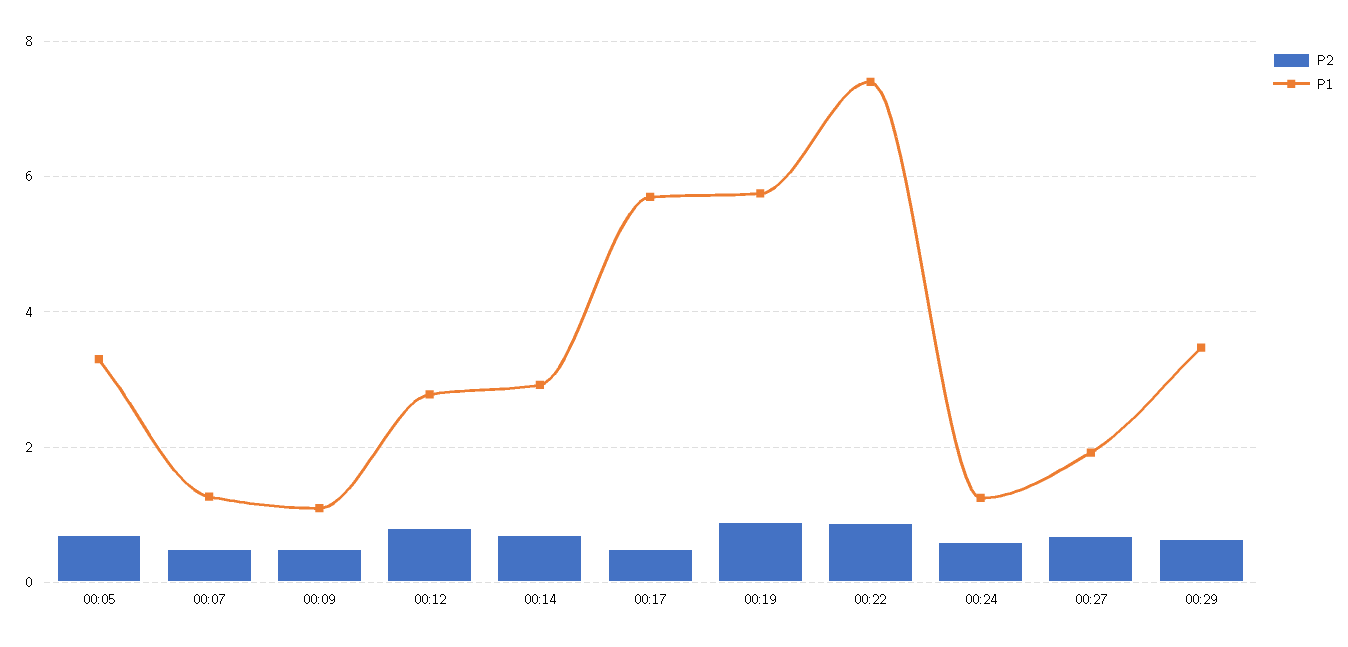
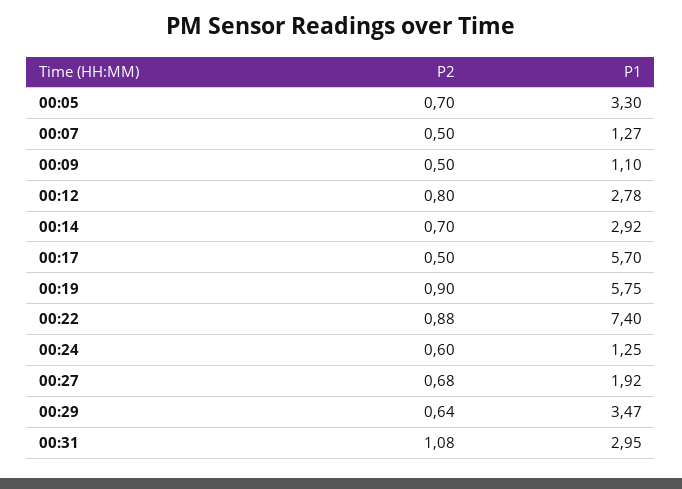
P2, 00:31: none -> 1.08
P1, 00:31: none -> 2.95

